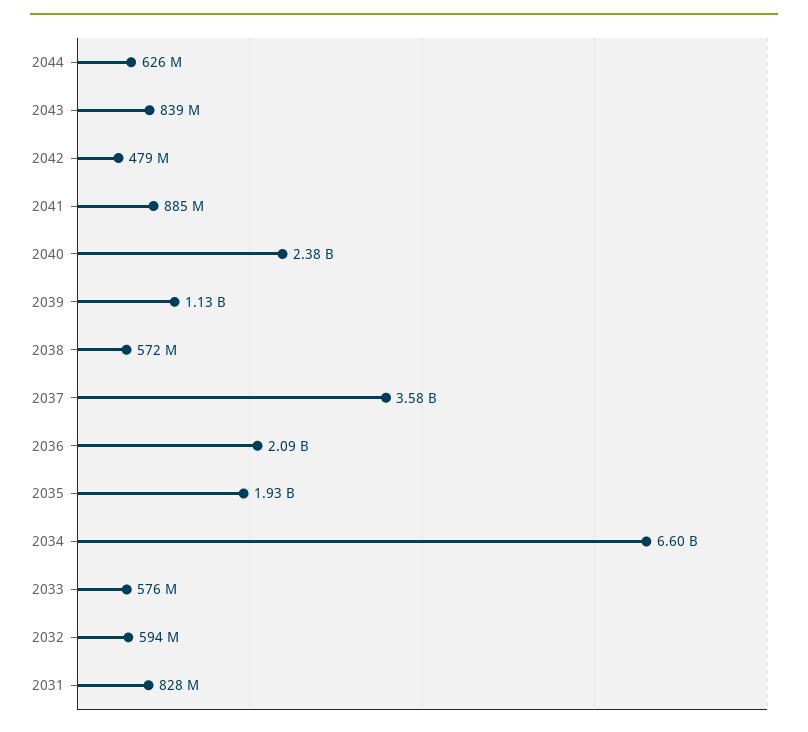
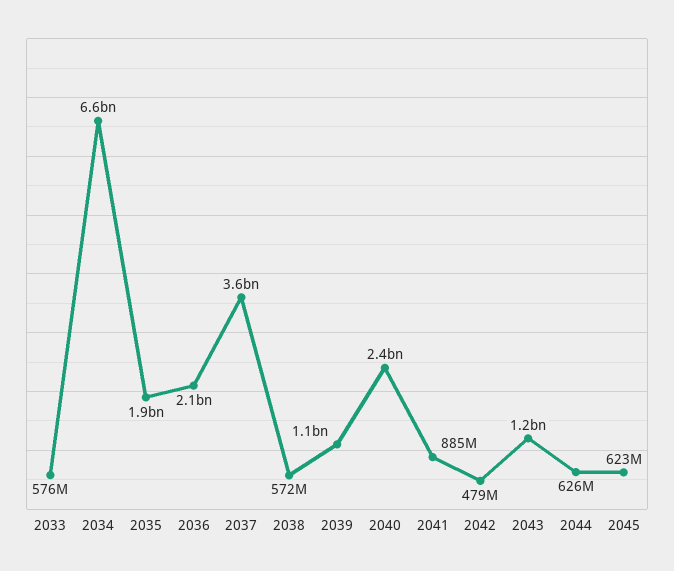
2043: 839000000 -> 1200000000
2032: 594000000 -> none
2031: 828000000 -> none
2045: none -> 623000000

